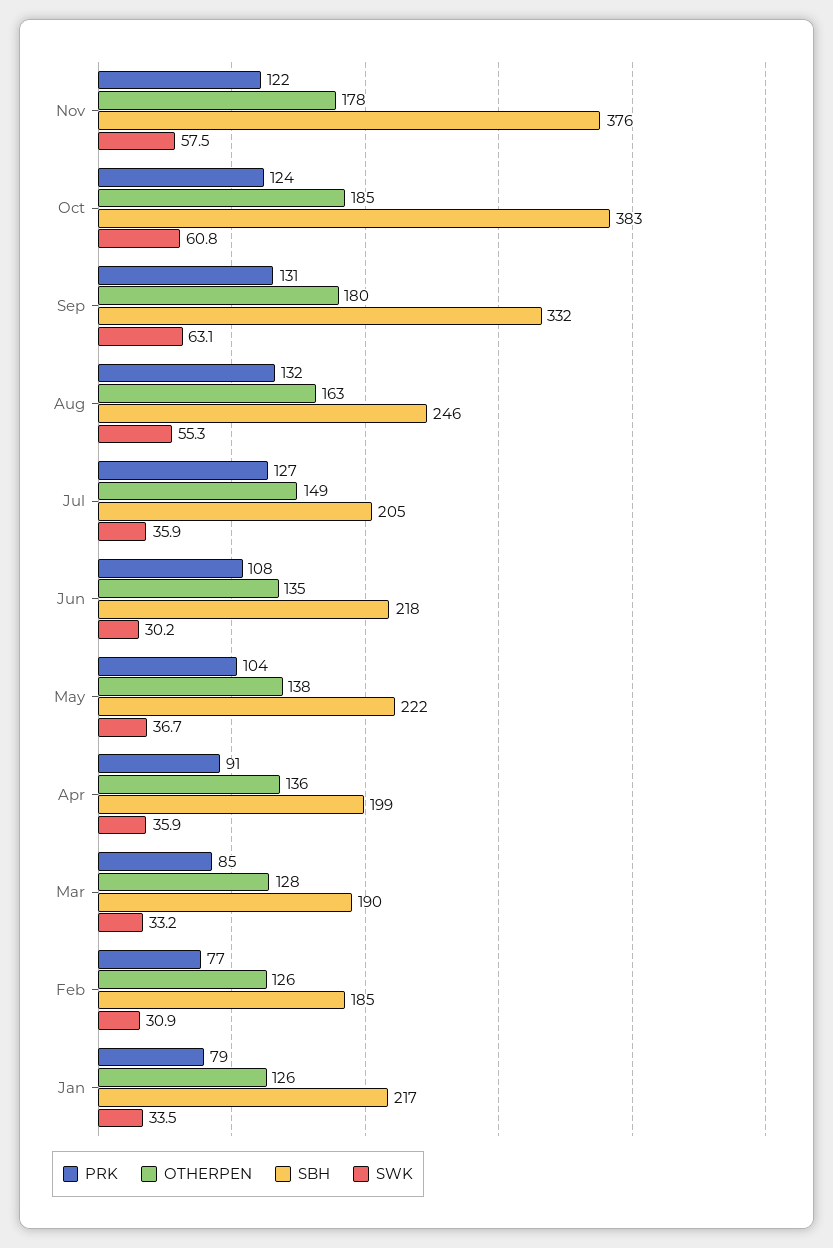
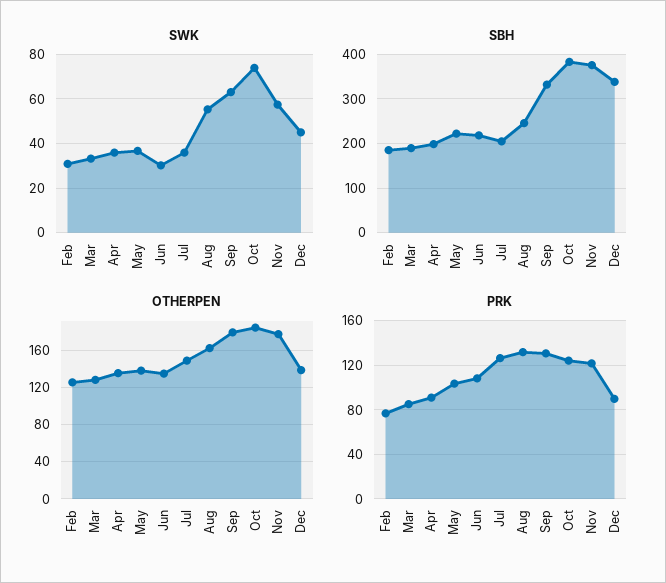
SWK, Oct: 60.8 -> 75
PRK, Jan: 79 -> none
OTHERPEN, Jan: 126 -> none
SBH, Jan: 217 -> none
SWK, Jan: 33.5 -> none
SWK, Dec: none -> 45
SBH, Dec: none -> 340
OTHERPEN, Dec: none -> 140
PRK, Dec: none -> 90

